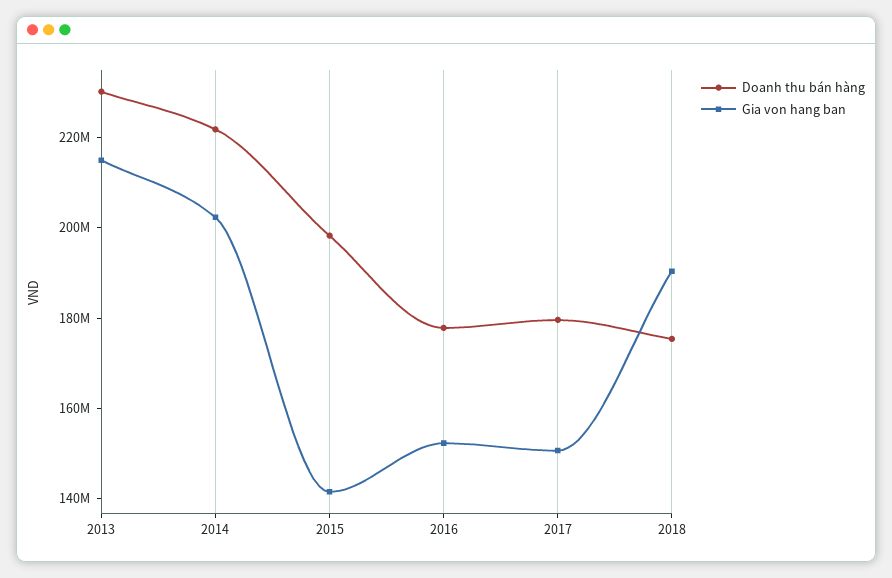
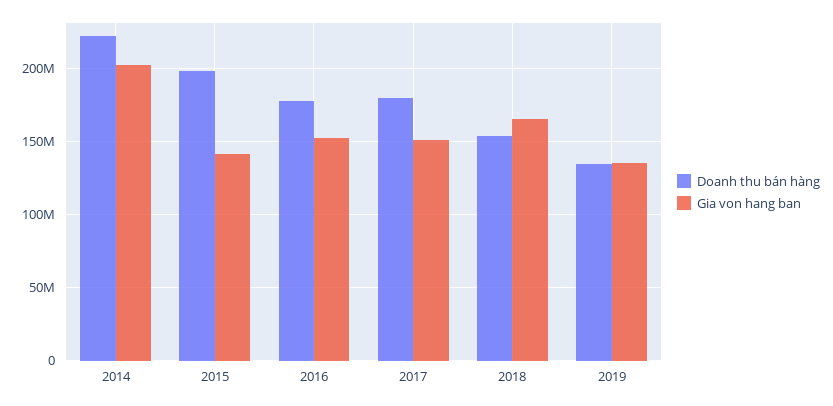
Doanh thu bán hàng, 2013: 230000000 -> none
Gia von hang ban, 2013: 215000000 -> none
Doanh thu bán hàng, 2018: 175000000 -> 155000000
Gia von hang ban, 2018: 190000000 -> 165000000
Doanh thu bán hàng, 2019: none -> 135000000
Gia von hang ban, 2019: none -> 135000000

